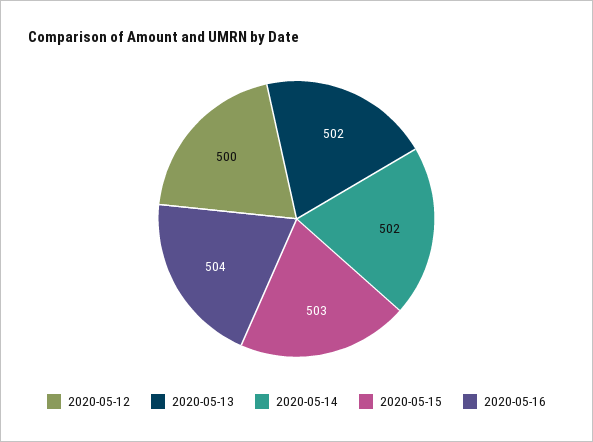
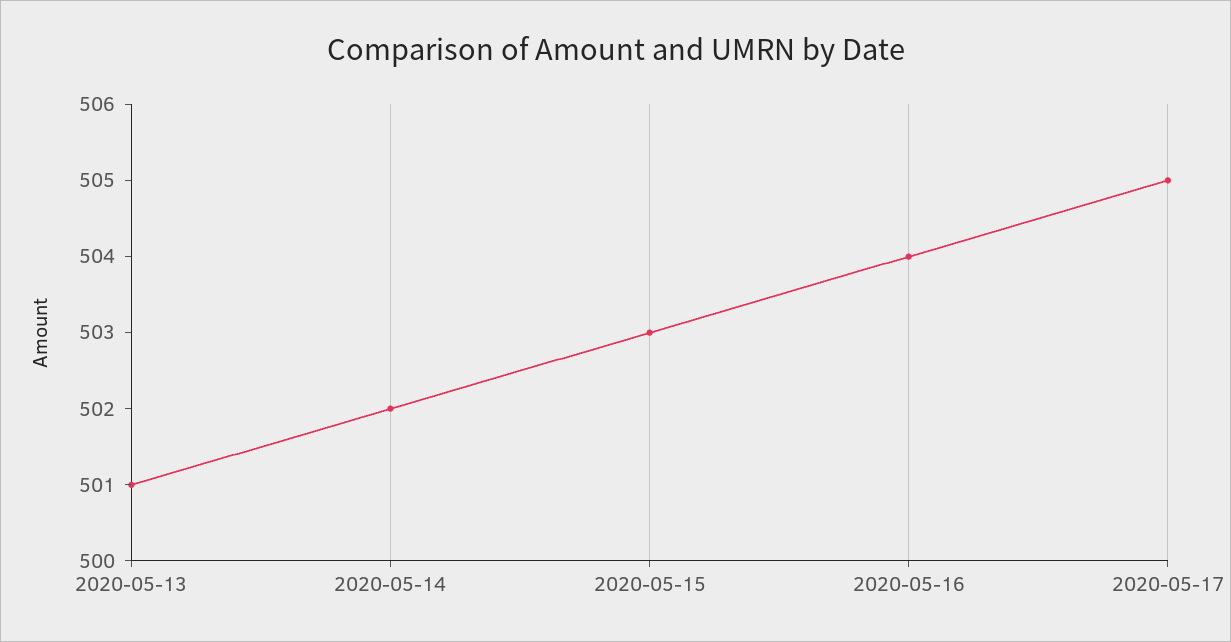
2020-05-12: 500 -> none
2020-05-13: 502 -> 501
2020-05-17: none -> 505

